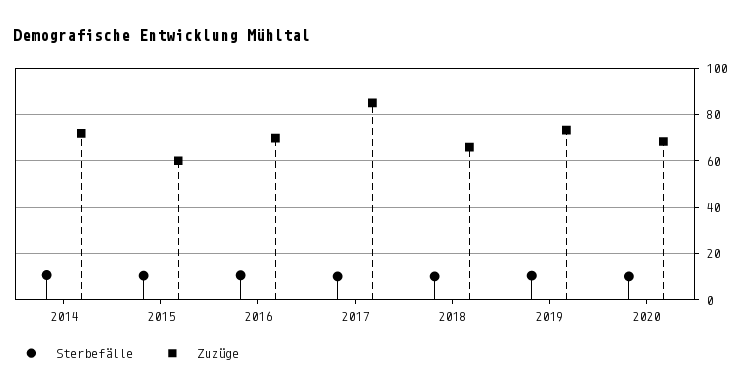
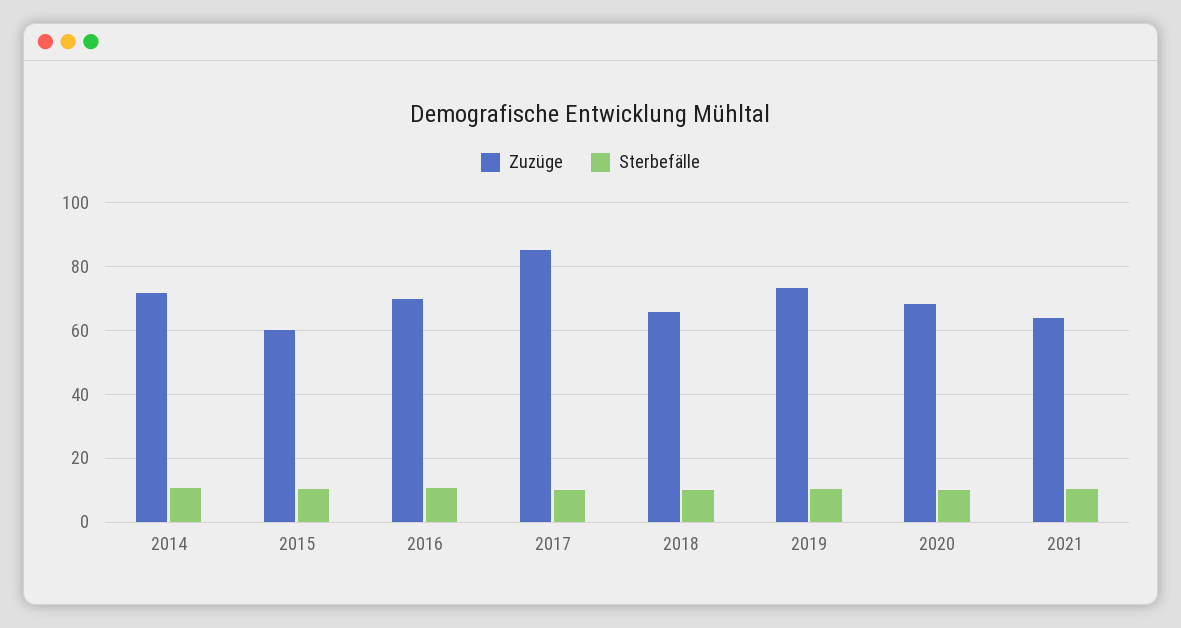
Zuzüge, 2021: none -> 64
Sterbefälle, 2021: none -> 10

